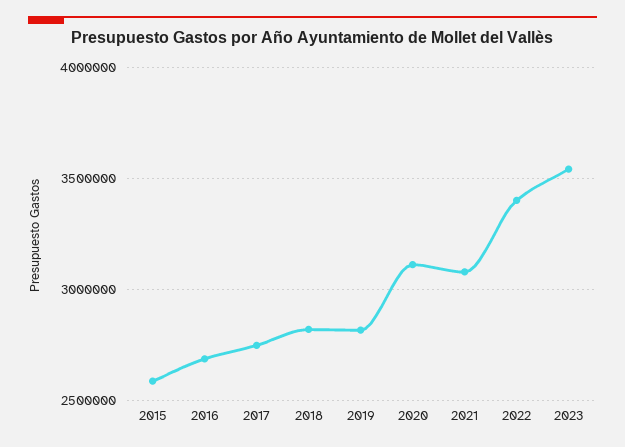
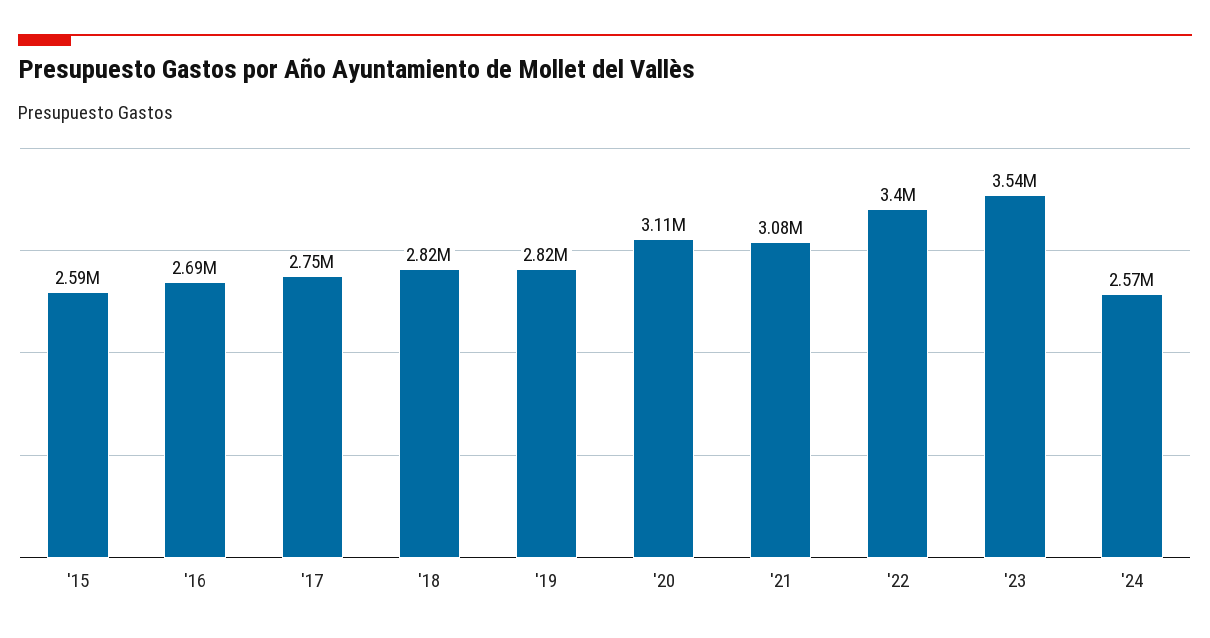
'24: none -> 2570000

